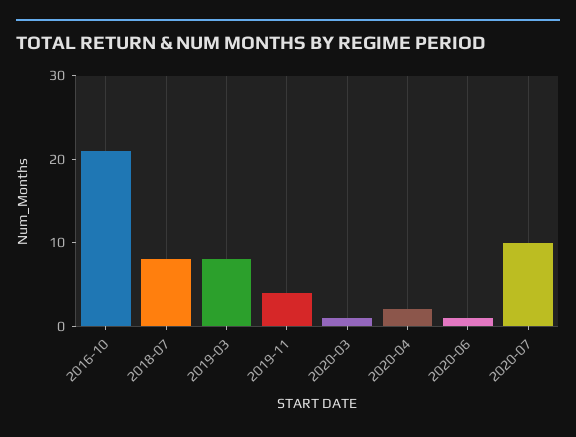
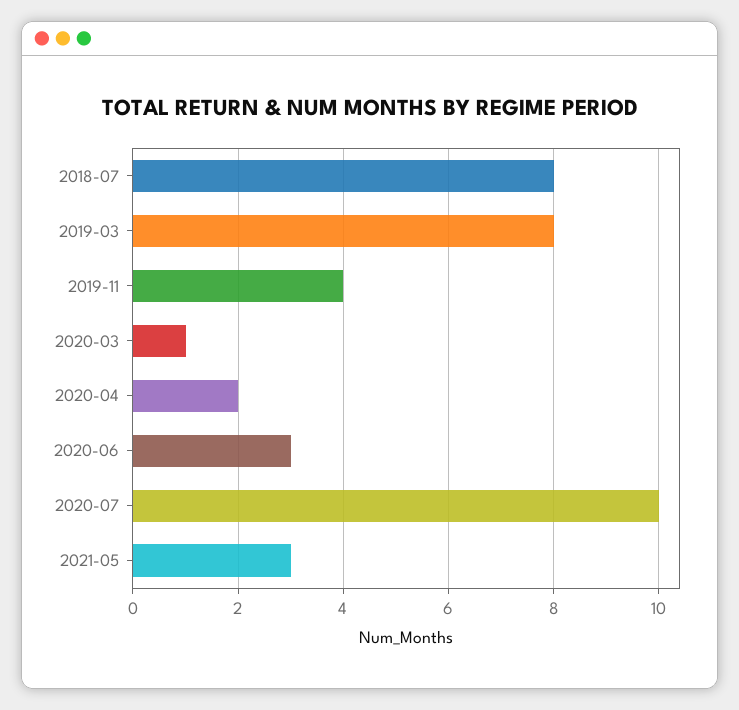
2016-10: 21 -> none
2020-06: 1 -> 3
2021-05: none -> 3

